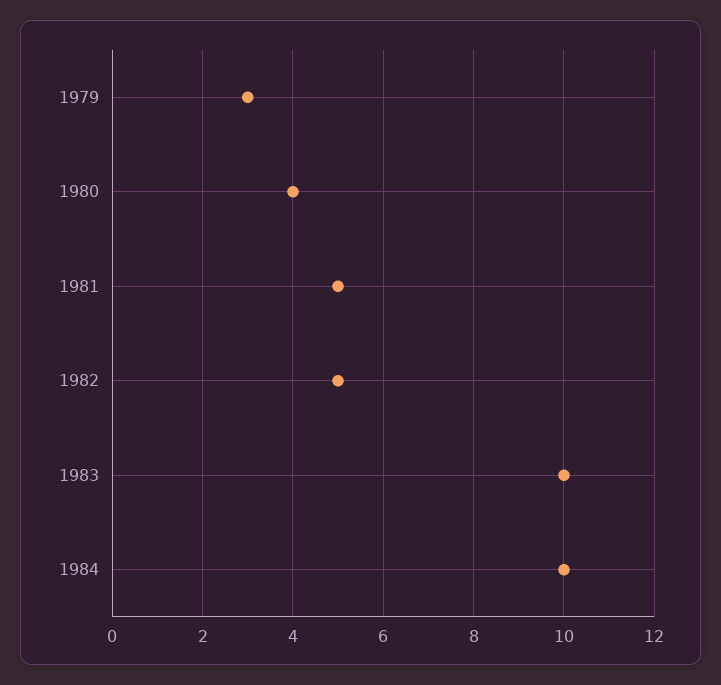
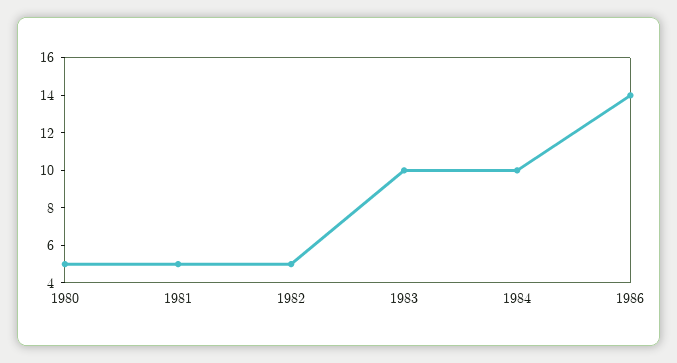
1979: 3 -> none
1980: 4 -> 5
1986: none -> 14

